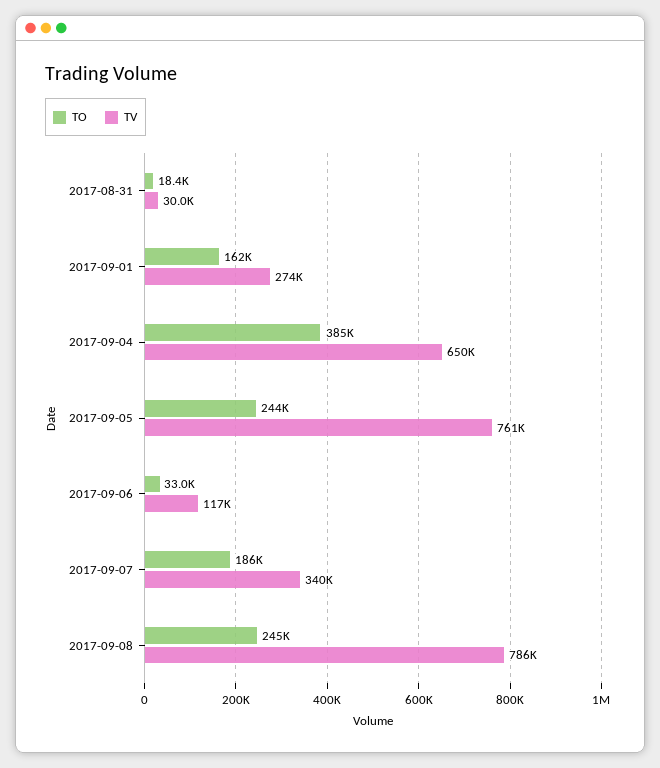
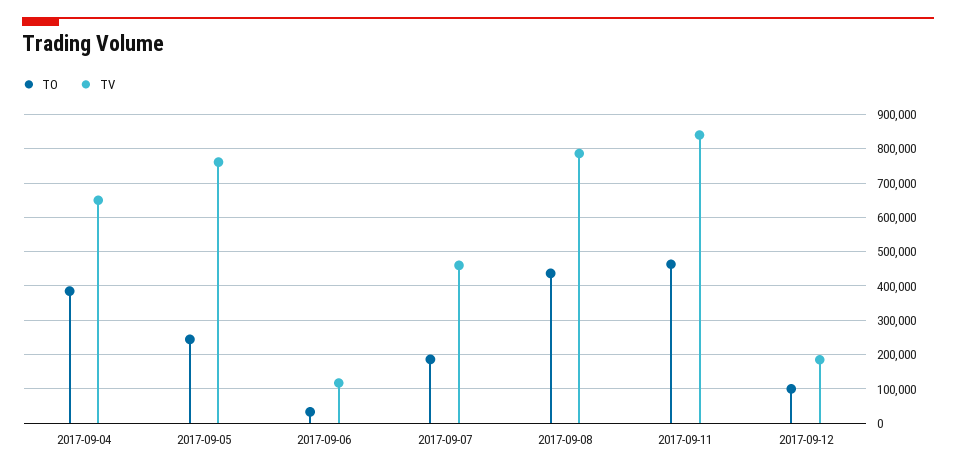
TO, 2017-08-31: 18400 -> none
TV, 2017-08-31: 30000 -> none
TO, 2017-09-01: 162000 -> none
TV, 2017-09-01: 274000 -> none
TV, 2017-09-07: 340000 -> 460000
TO, 2017-09-08: 245000 -> 440000
TO, 2017-09-11: none -> 460000
TV, 2017-09-11: none -> 840000
TO, 2017-09-12: none -> 100000
TV, 2017-09-12: none -> 180000

